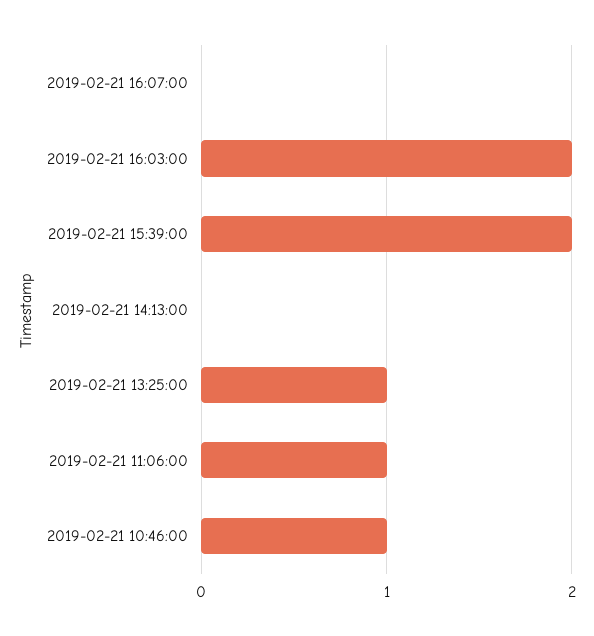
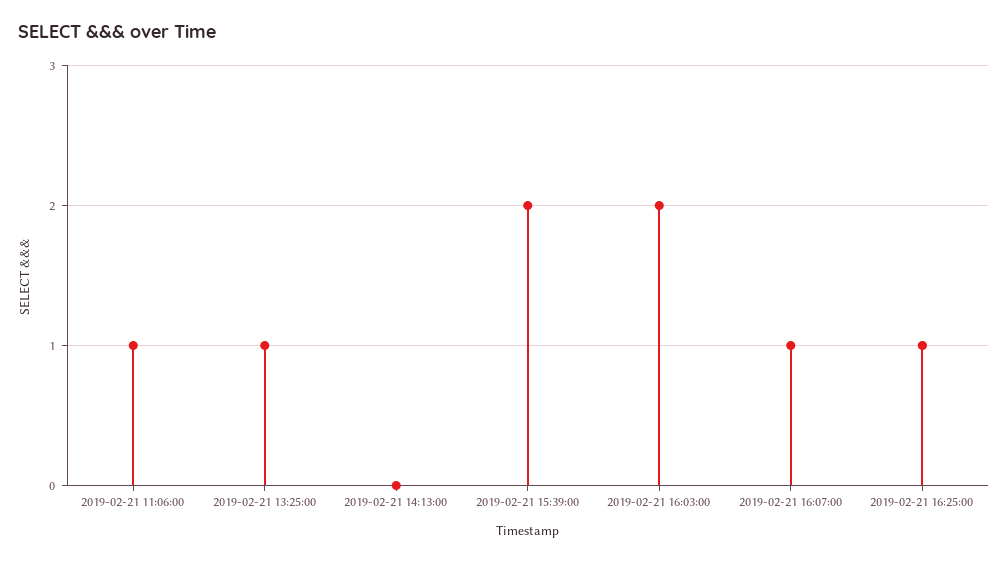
2019-02-21 16:07:00: 0 -> 1
2019-02-21 10:46:00: 1 -> none
2019-02-21 16:25:00: none -> 1

